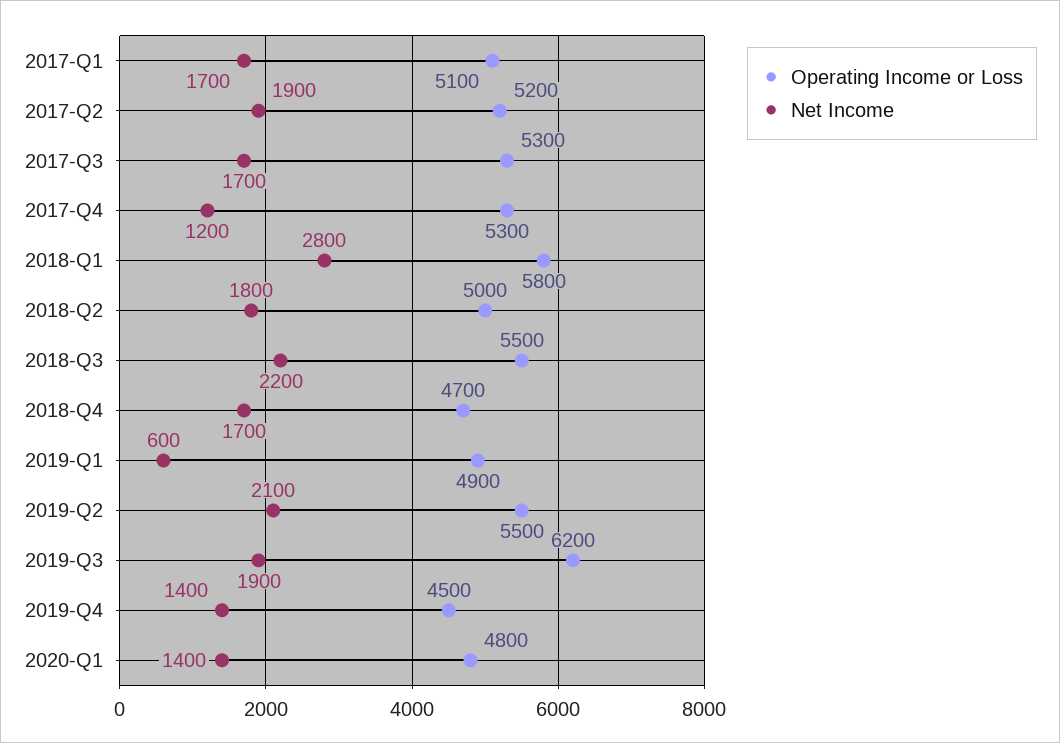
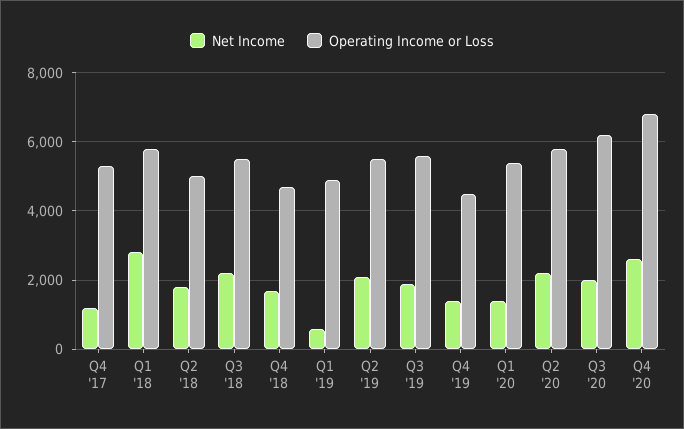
Operating Income or Loss, 2017-Q1: 5100 -> none
Net Income, 2017-Q1: 1700 -> none
Operating Income or Loss, 2017-Q2: 5200 -> none
Net Income, 2017-Q2: 1900 -> none
Operating Income or Loss, 2017-Q3: 5300 -> none
Net Income, 2017-Q3: 1700 -> none
Operating Income or Loss, 2019-Q3: 6200 -> 5600
Operating Income or Loss, 2020-Q1: 4800 -> 5400
Net Income, Q2 '20: none -> 2200
Operating Income or Loss, Q2 '20: none -> 5800
Net Income, Q3 '20: none -> 2000
Operating Income or Loss, Q3 '20: none -> 6200
Net Income, Q4 '20: none -> 2600
Operating Income or Loss, Q4 '20: none -> 6800

